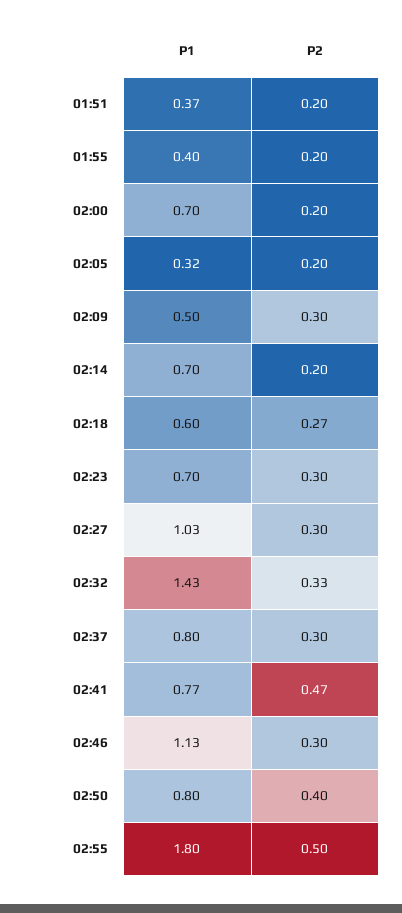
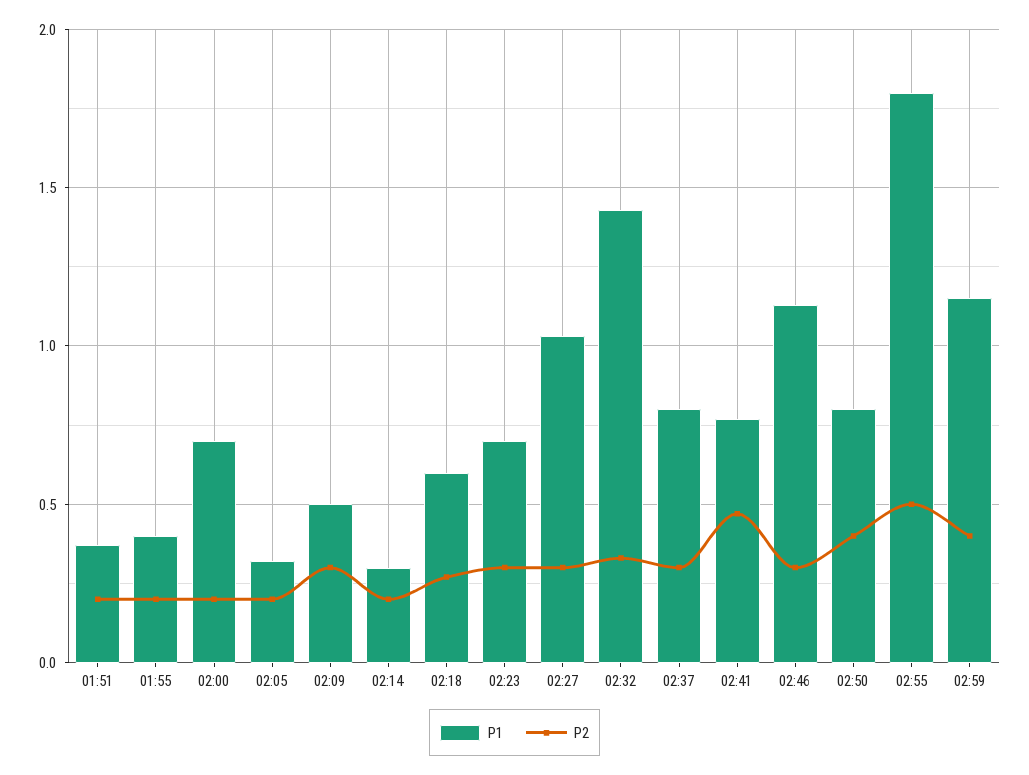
P1, 02:14: 0.7 -> 0.3
P1, 02:59: none -> 1.15
P2, 02:59: none -> 0.4

